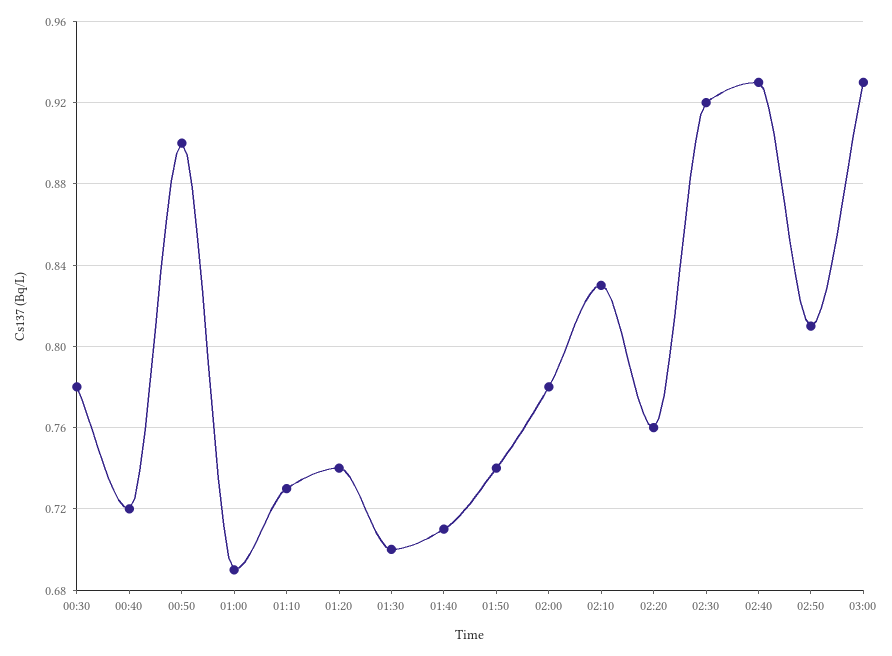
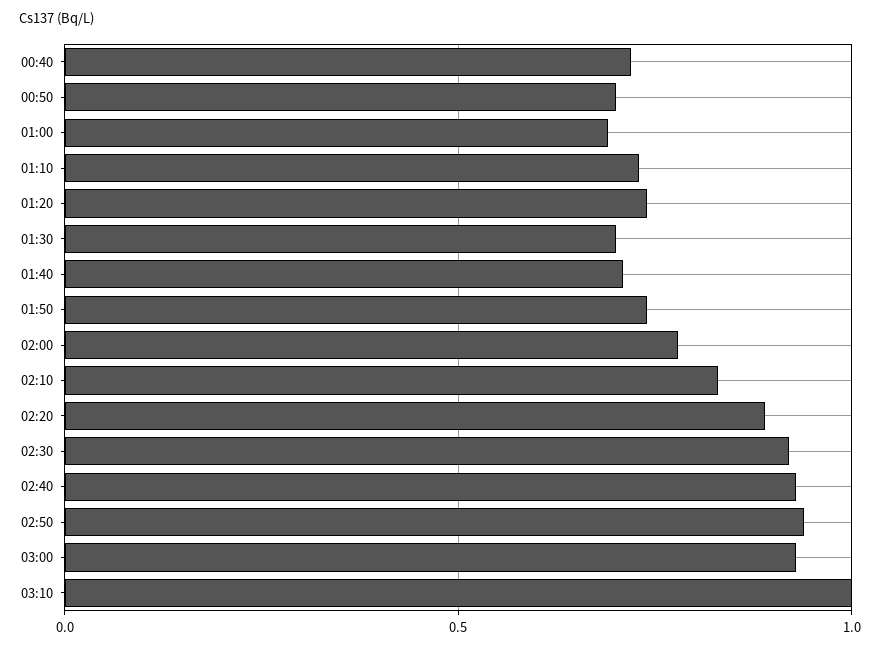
00:30: 0.78 -> none
00:50: 0.9 -> 0.7
02:20: 0.76 -> 0.9
02:50: 0.81 -> 0.95
03:10: none -> 1

